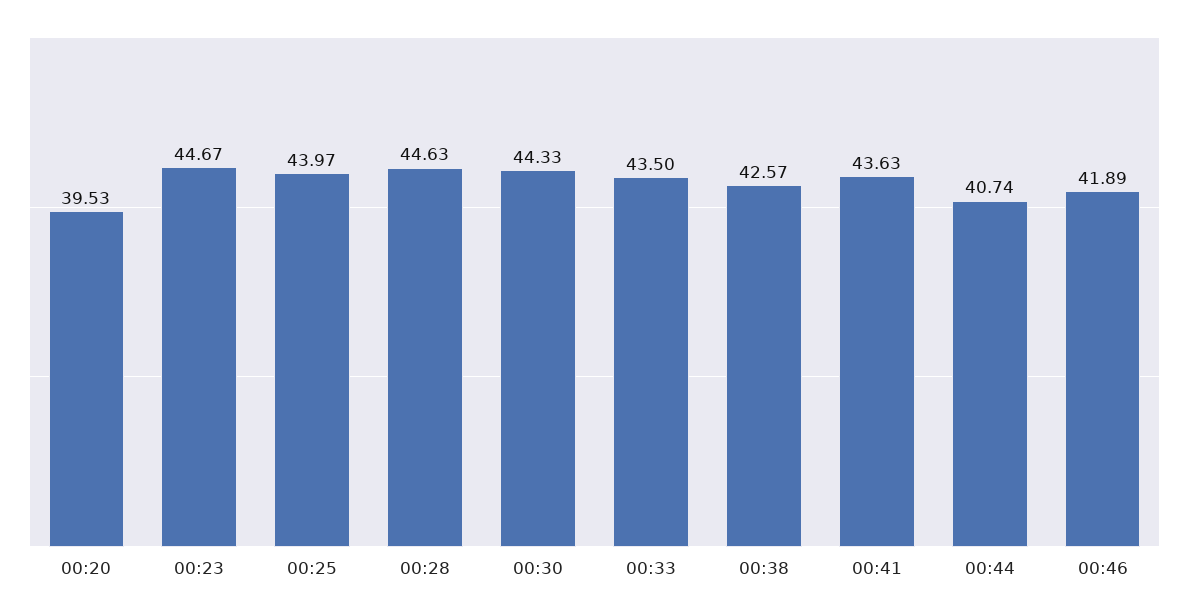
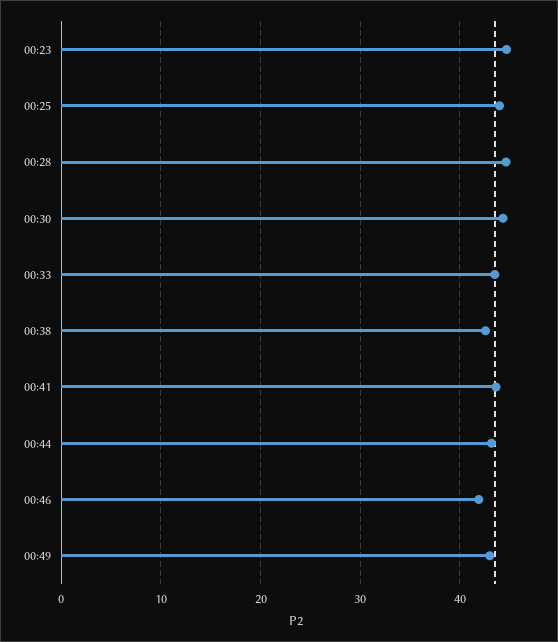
00:20: 39.53 -> none
00:44: 40.74 -> 43
00:49: none -> 43

